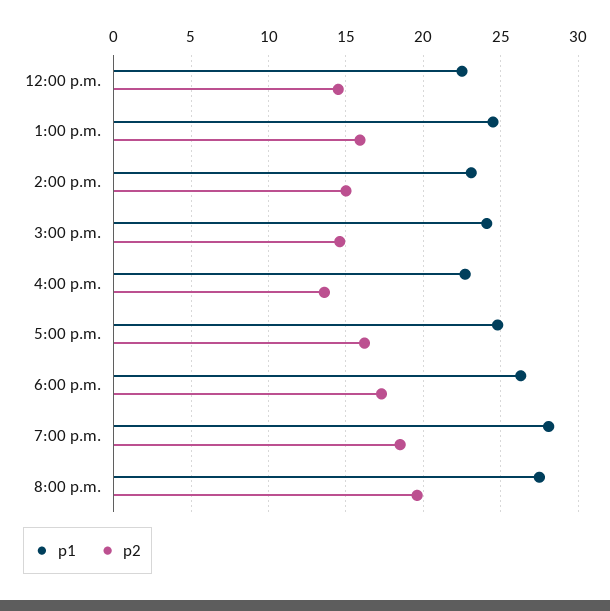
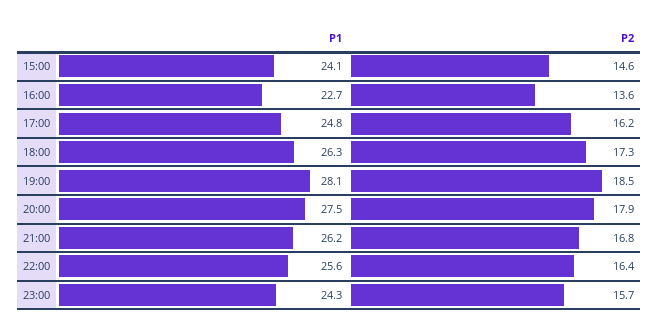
p1, 12:00 p.m.: 22.5 -> none
p2, 12:00 p.m.: 14.5 -> none
p1, 1:00 p.m.: 24.5 -> none
p2, 1:00 p.m.: 16 -> none
p1, 2:00 p.m.: 23 -> none
p2, 2:00 p.m.: 15 -> none
p2, 8:00 p.m.: 19.5 -> 17.9
p1, 21:00: none -> 26.2
p2, 21:00: none -> 16.8
p1, 22:00: none -> 25.6
p2, 22:00: none -> 16.4
p1, 23:00: none -> 24.3
p2, 23:00: none -> 15.7

